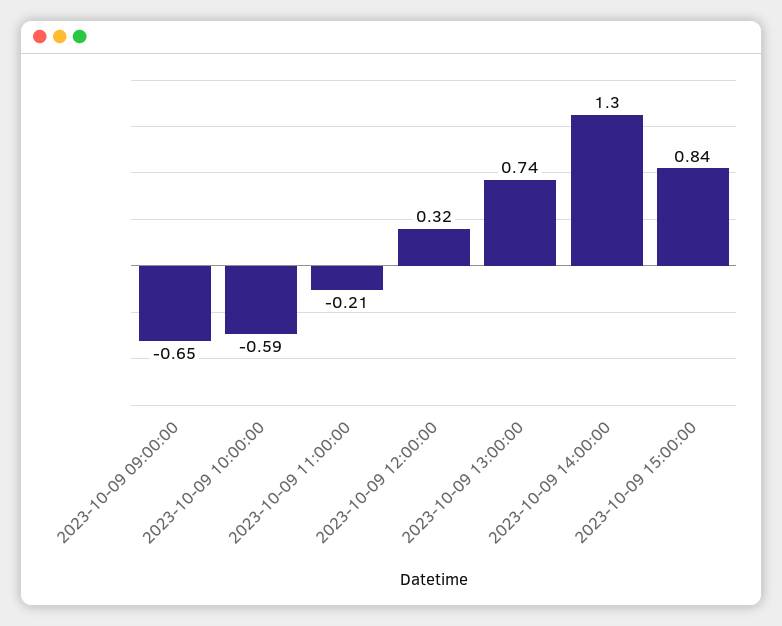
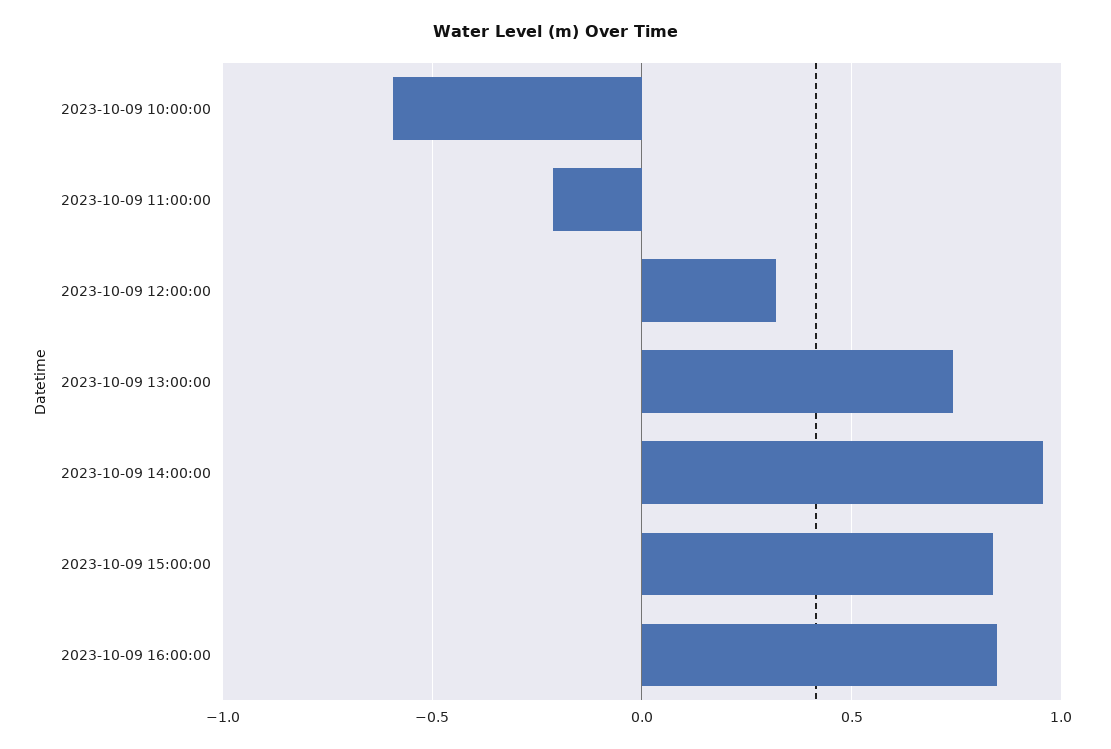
2023-10-09 09:00:00: -0.65 -> none
2023-10-09 14:00:00: 1.3 -> 0.95
2023-10-09 16:00:00: none -> 0.85

